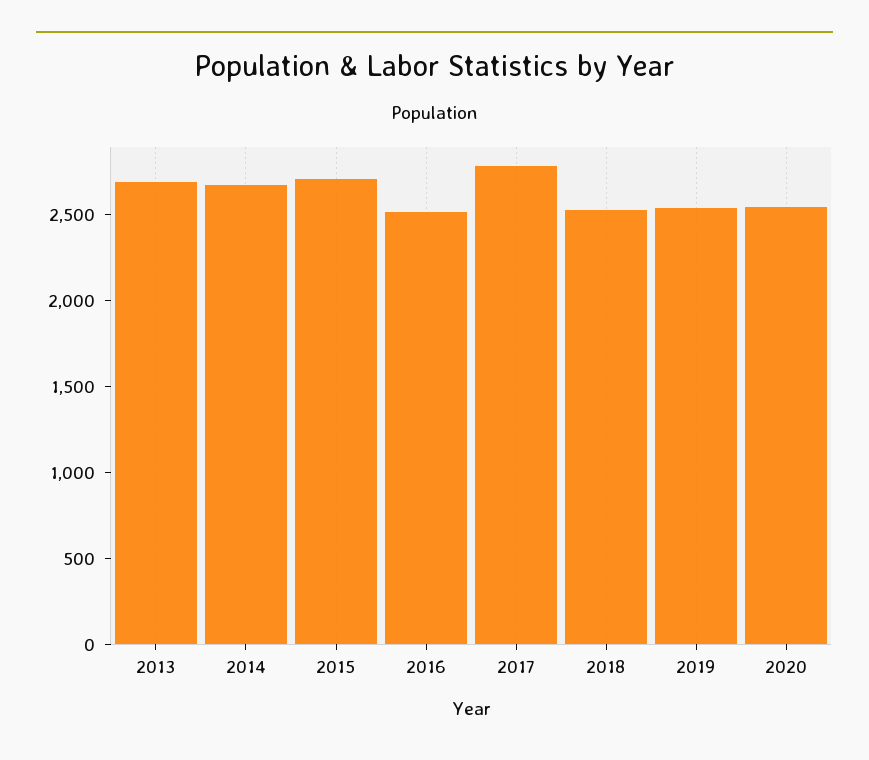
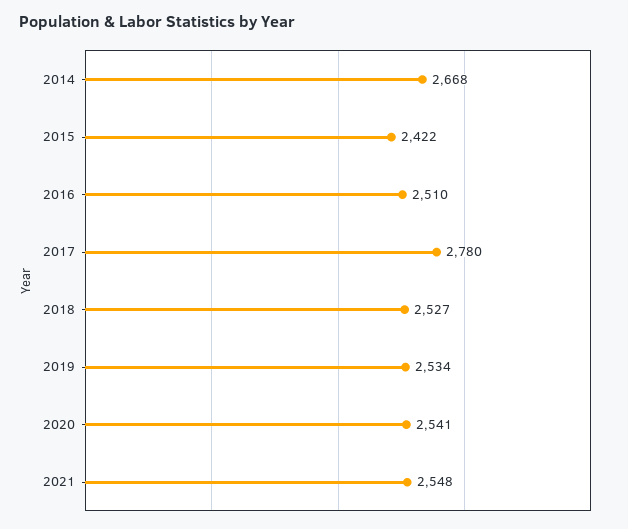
2013: 2700 -> none
2015: 2700 -> 2422
2021: none -> 2548

